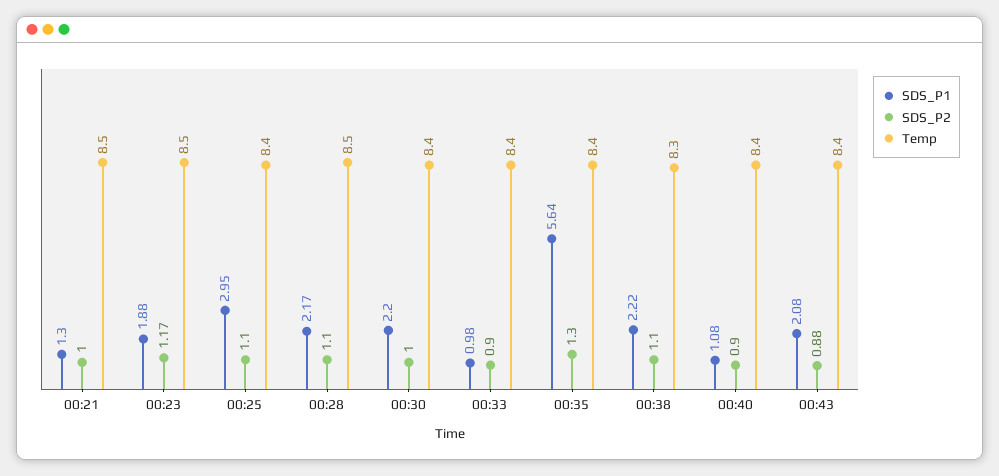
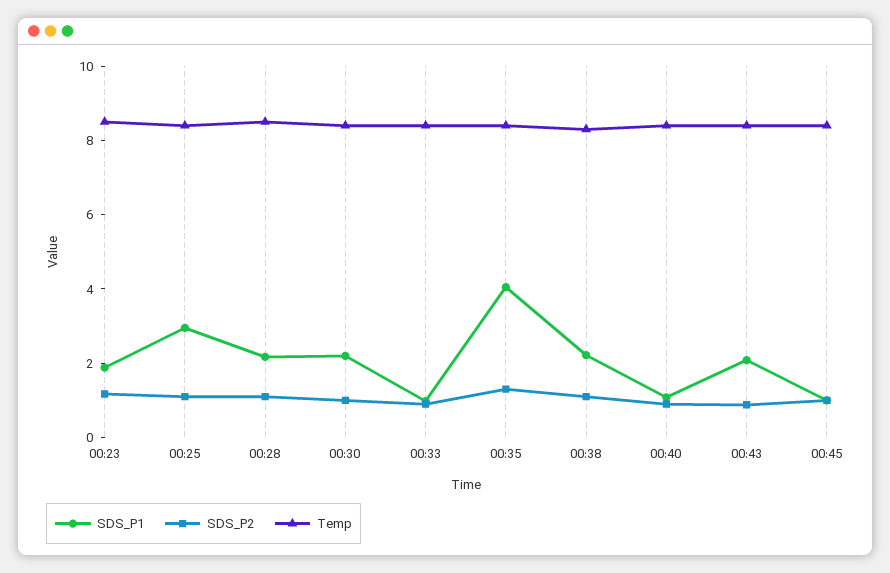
SDS_P1, 00:21: 1.3 -> none
SDS_P2, 00:21: 1 -> none
Temp, 00:21: 8.5 -> none
SDS_P1, 00:35: 5.64 -> 4
SDS_P1, 00:45: none -> 1
SDS_P2, 00:45: none -> 1
Temp, 00:45: none -> 8.5

